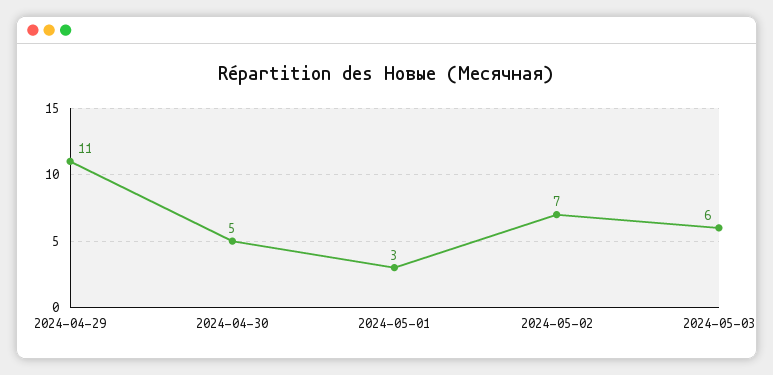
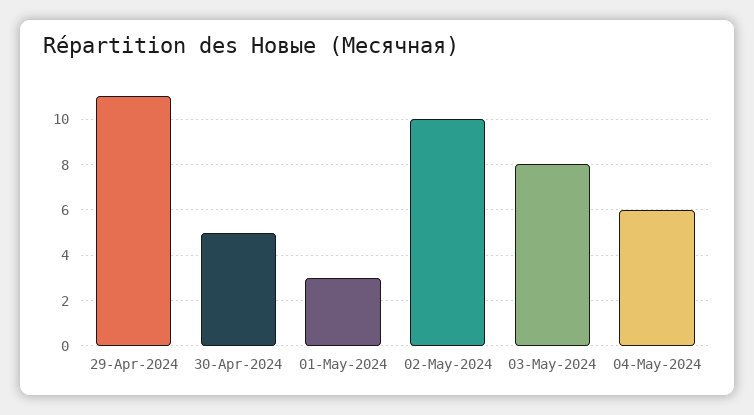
2024-05-02: 7 -> 10
2024-05-03: 6 -> 8
04-May-2024: none -> 6

